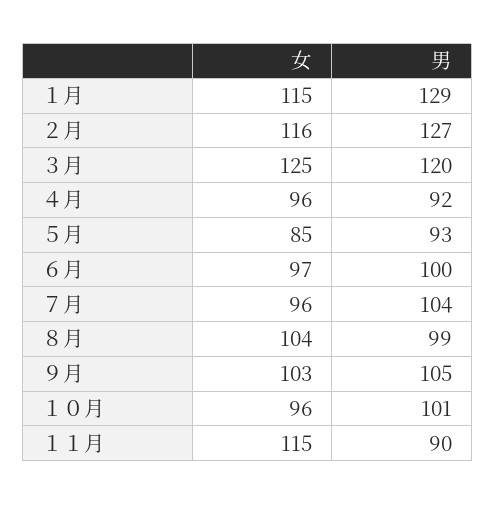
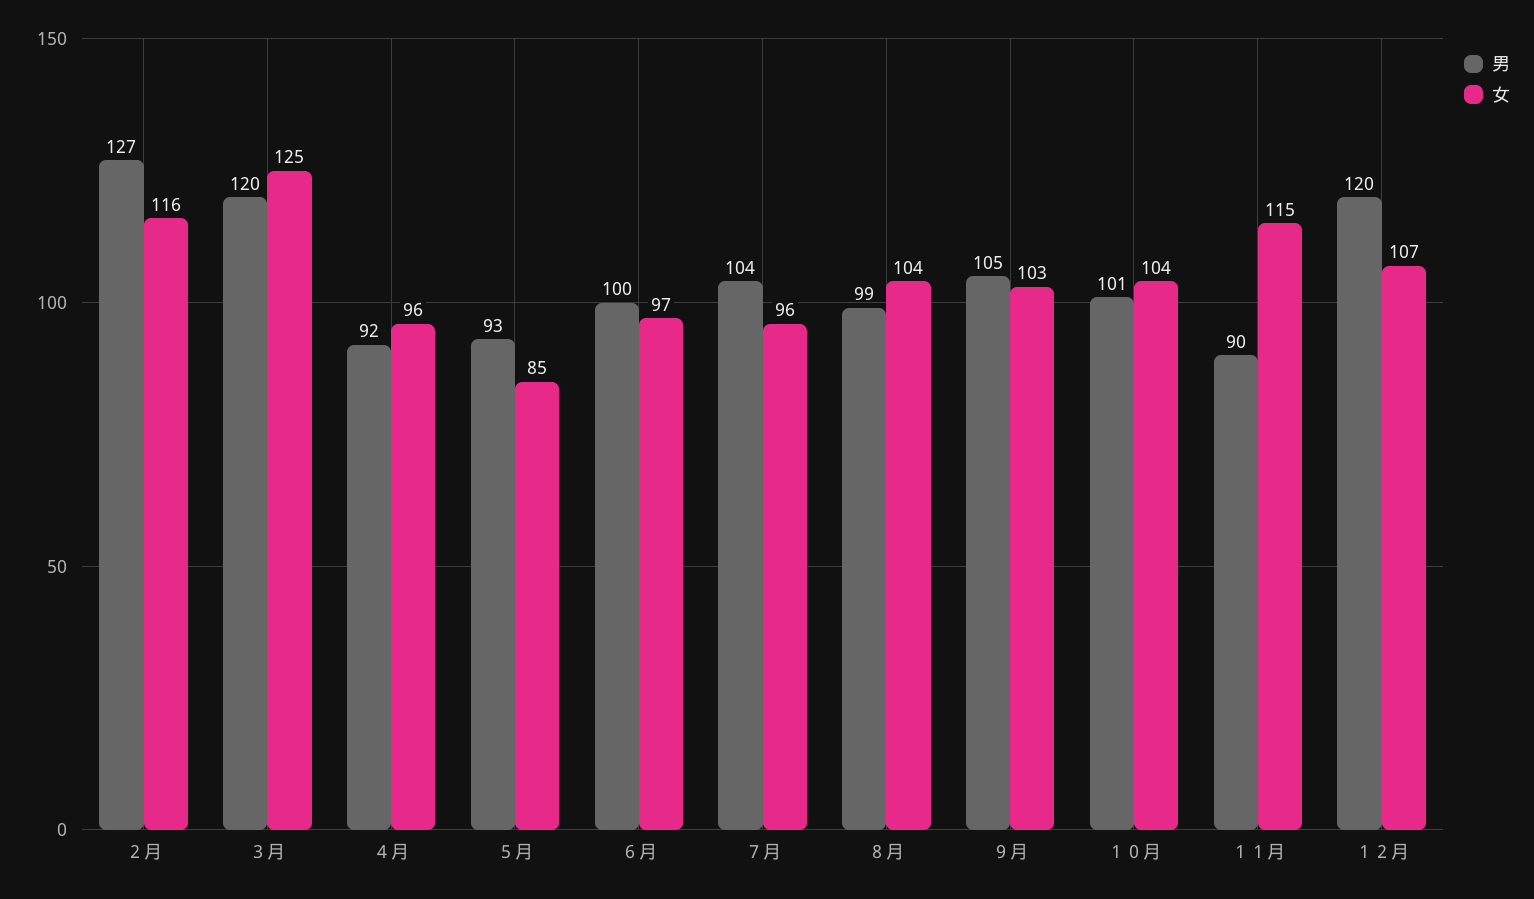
女, １月: 115 -> none
男, １月: 129 -> none
女, １０月: 96 -> 104
男, １２月: none -> 120
女, １２月: none -> 107

